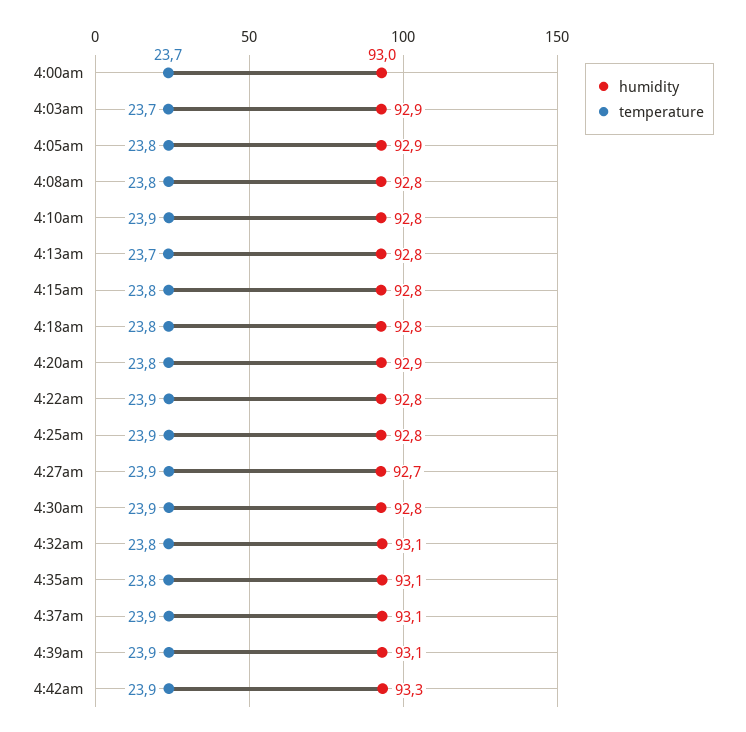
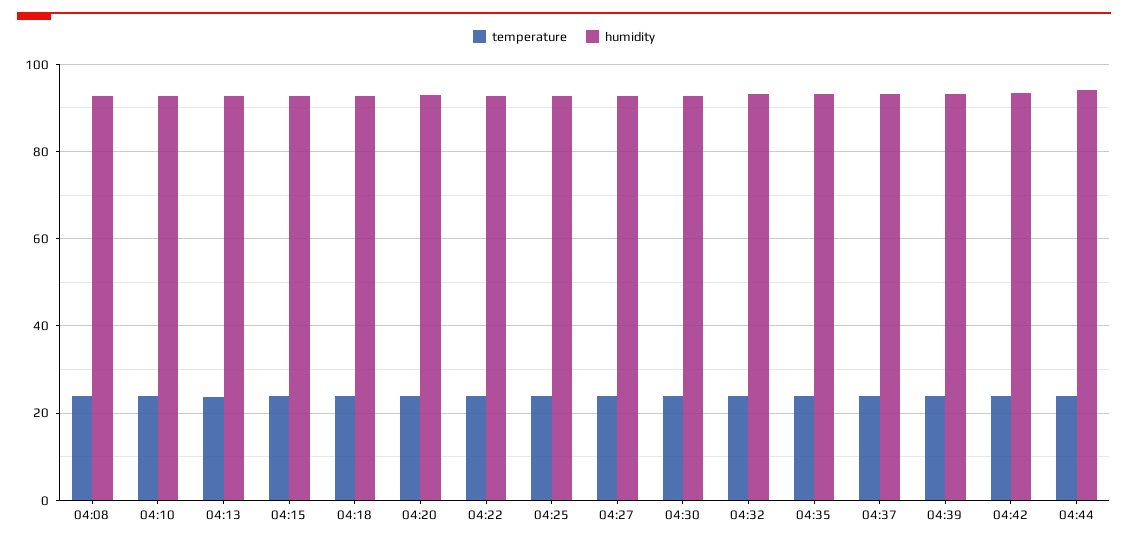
humidity, 4:00am: 93 -> none
temperature, 4:00am: 23.7 -> none
humidity, 4:03am: 92.9 -> none
temperature, 4:03am: 23.7 -> none
humidity, 4:05am: 92.9 -> none
temperature, 4:05am: 23.8 -> none
temperature, 04:44: none -> 24
humidity, 04:44: none -> 94

